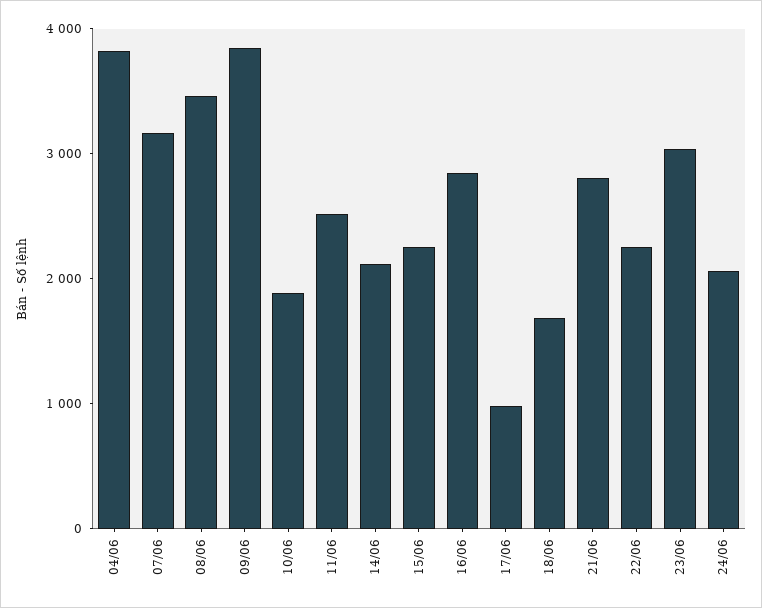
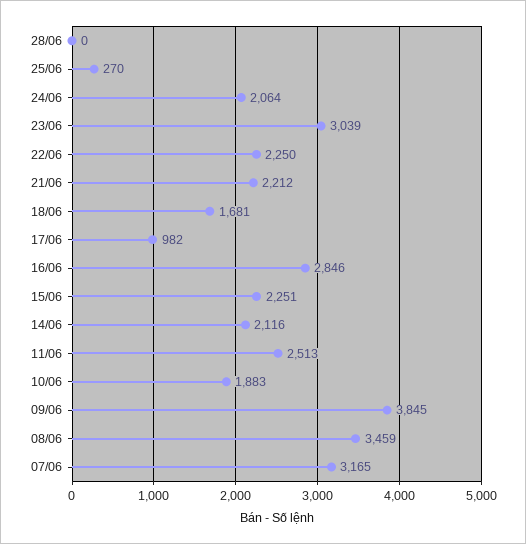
04/06: 3800 -> none
21/06: 2800 -> 2212
28/06: none -> 0
25/06: none -> 270

